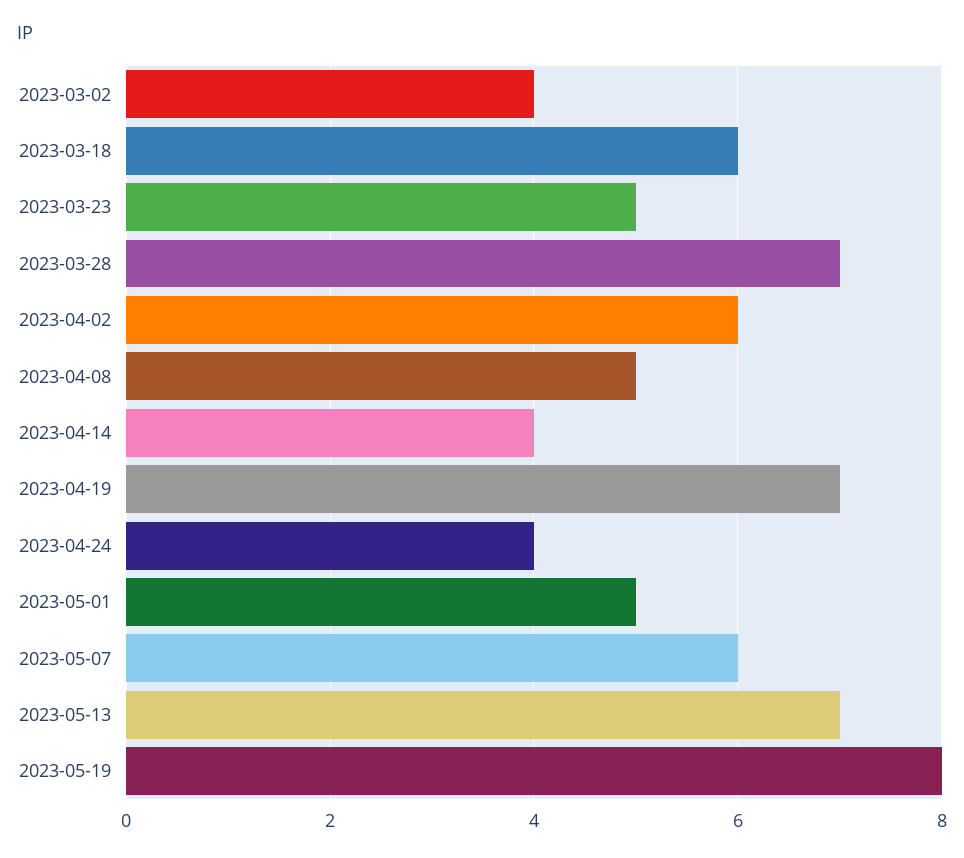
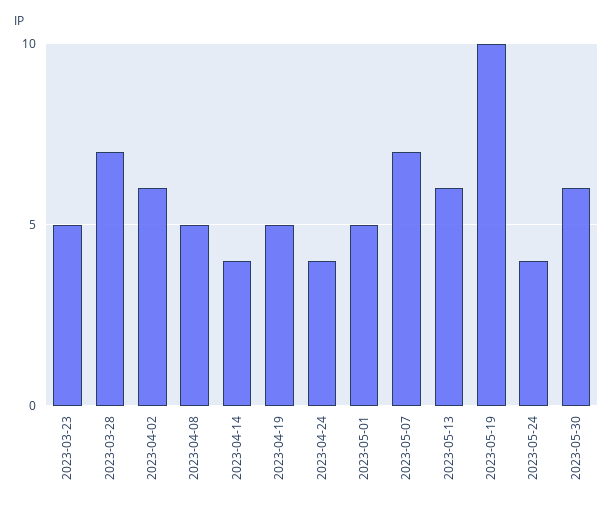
2023-03-02: 4 -> none
2023-03-18: 6 -> none
2023-04-19: 7 -> 5
2023-05-07: 6 -> 7
2023-05-13: 7 -> 6
2023-05-19: 8 -> 10
2023-05-24: none -> 4
2023-05-30: none -> 6

